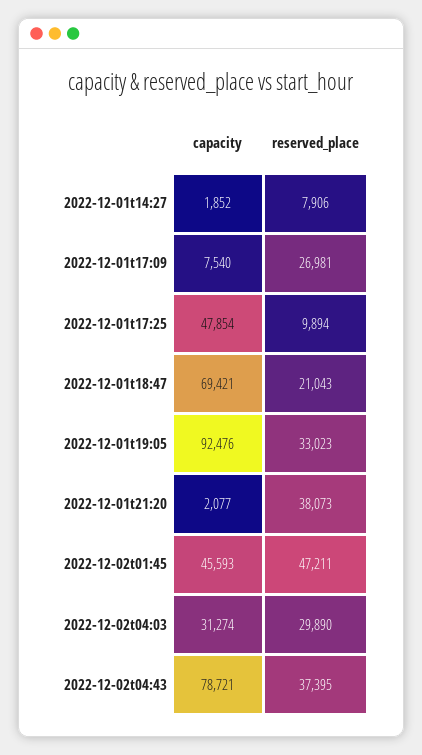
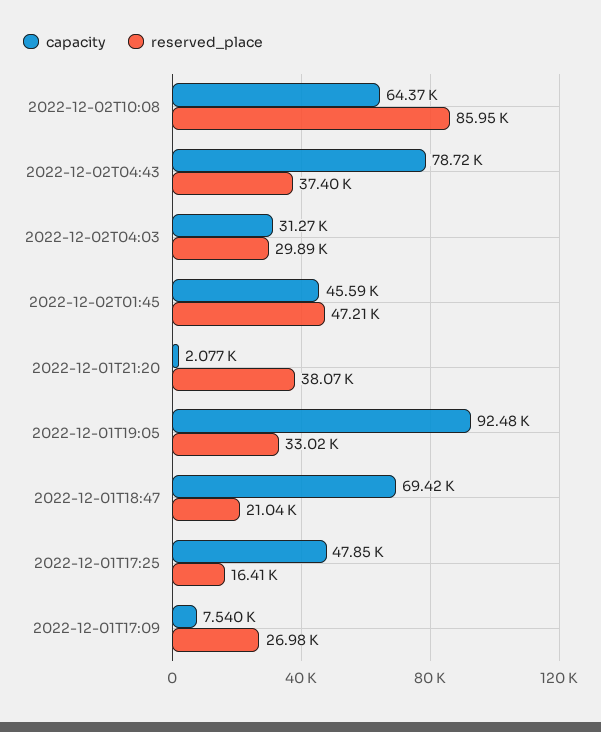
capacity, 2022-12-01t14:27: 1852 -> none
reserved_place, 2022-12-01t14:27: 7906 -> none
reserved_place, 2022-12-01t17:25: 9894 -> 16410
capacity, 2022-12-02T10:08: none -> 64370
reserved_place, 2022-12-02T10:08: none -> 85950

